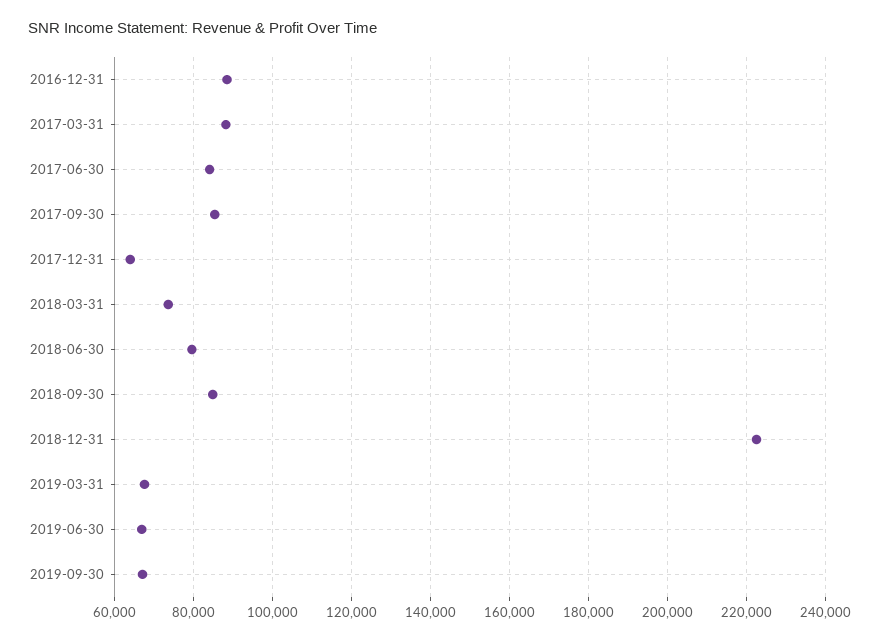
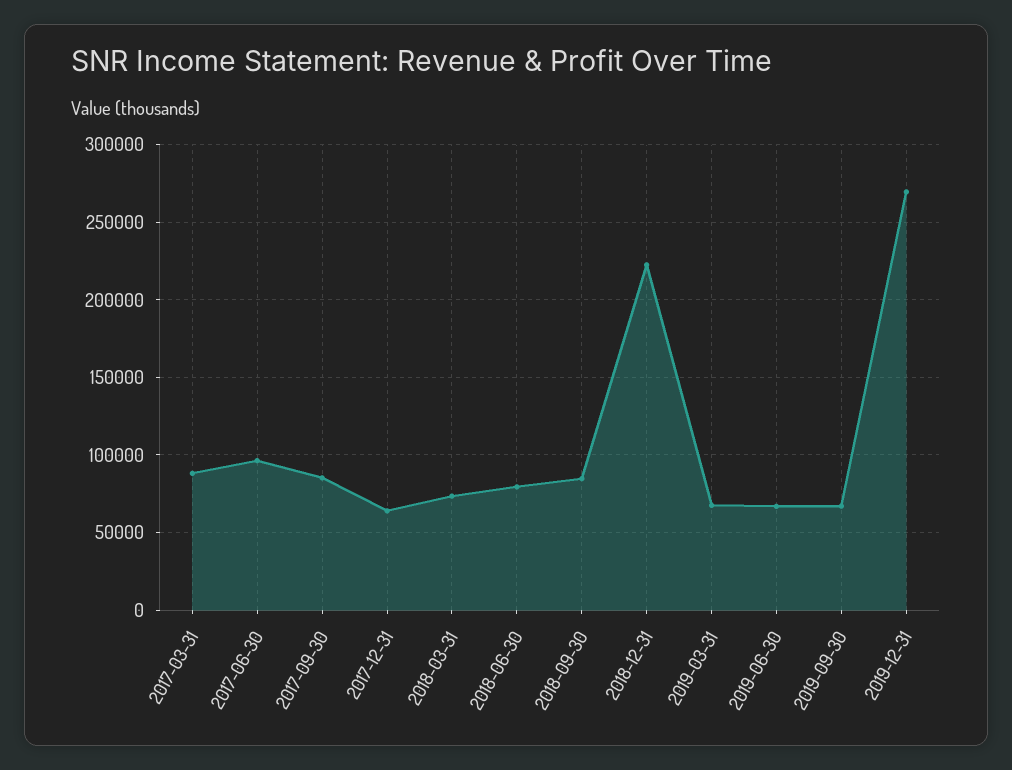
2016-12-31: 88000 -> none
2017-06-30: 84000 -> 95000
2019-12-31: none -> 270000

